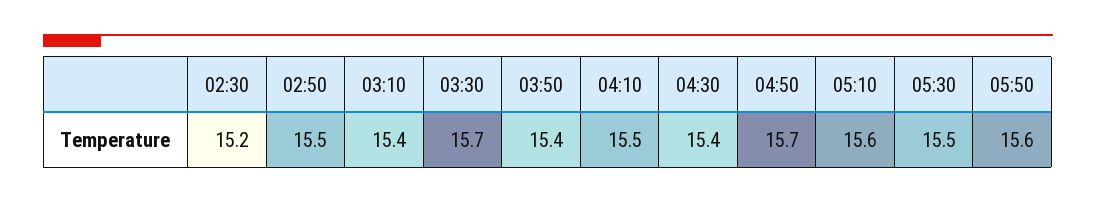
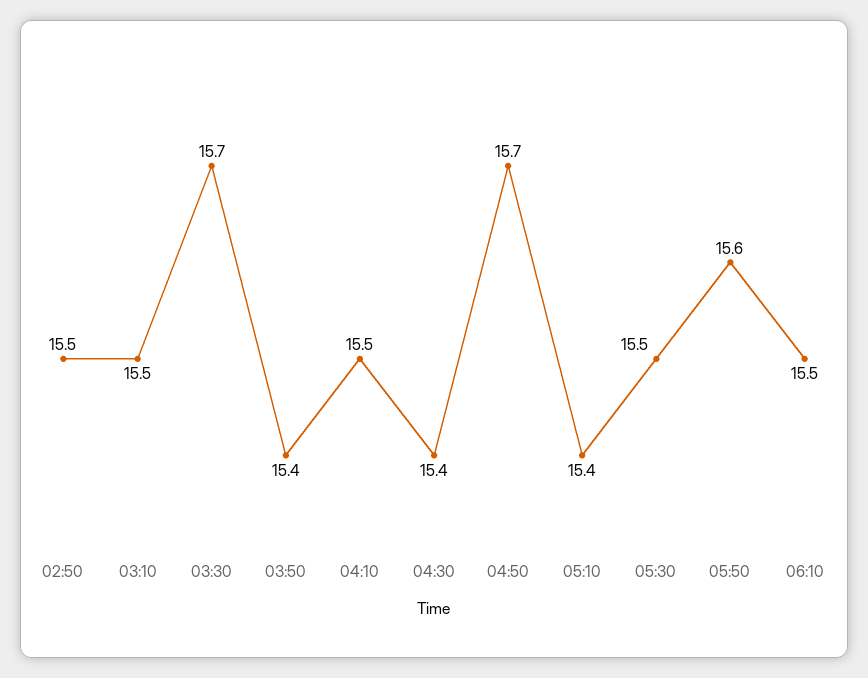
02:30: 15.2 -> none
03:10: 15.4 -> 15.5
05:10: 15.6 -> 15.4
06:10: none -> 15.5

